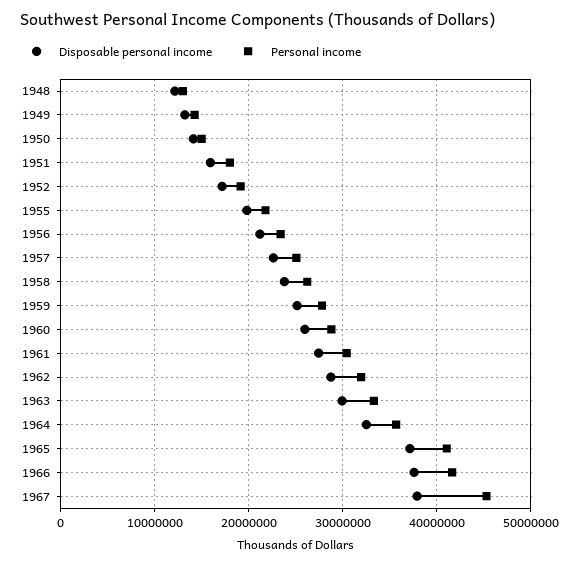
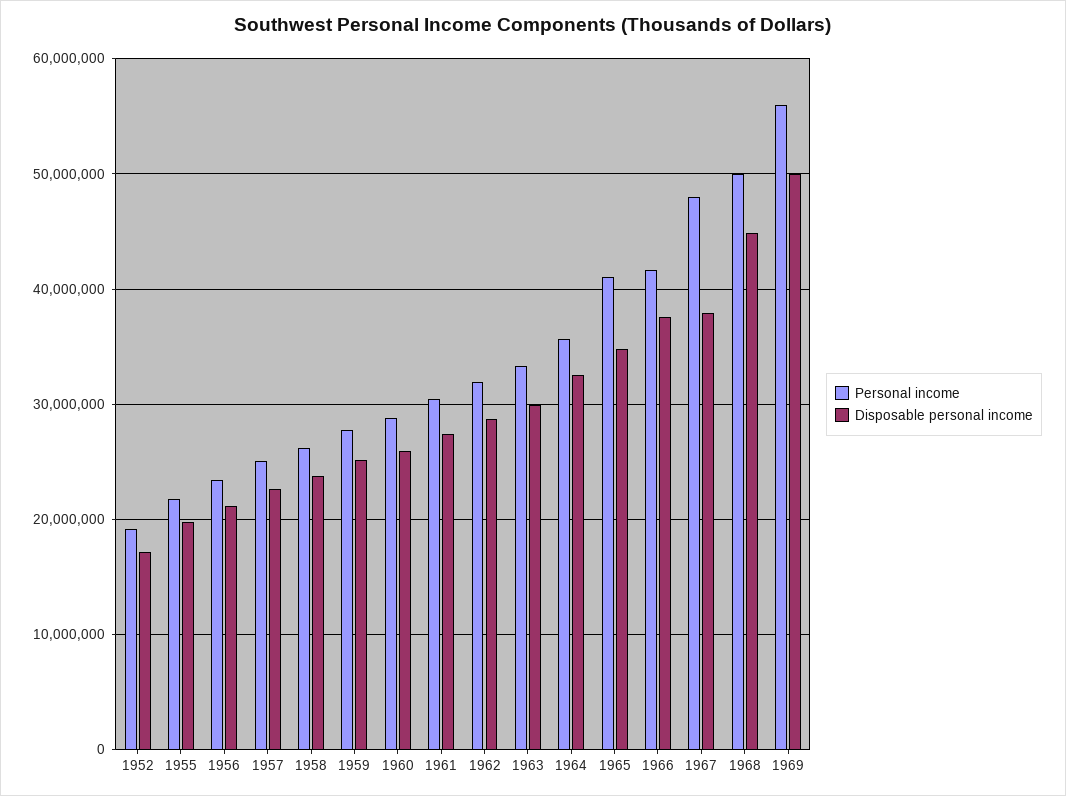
Disposable personal income, 1948: 12000000 -> none
Personal income, 1948: 13000000 -> none
Disposable personal income, 1949: 13000000 -> none
Personal income, 1949: 14000000 -> none
Disposable personal income, 1950: 14000000 -> none
Personal income, 1950: 15000000 -> none
Disposable personal income, 1951: 16000000 -> none
Personal income, 1951: 18000000 -> none
Disposable personal income, 1965: 37000000 -> 35000000
Personal income, 1967: 45000000 -> 48000000
Personal income, 1968: none -> 50000000
Disposable personal income, 1968: none -> 45000000
Personal income, 1969: none -> 56000000
Disposable personal income, 1969: none -> 50000000

